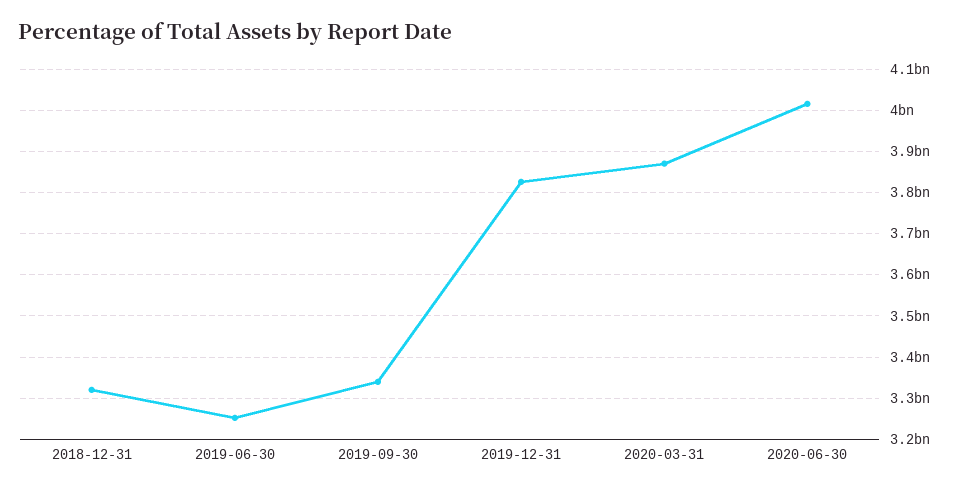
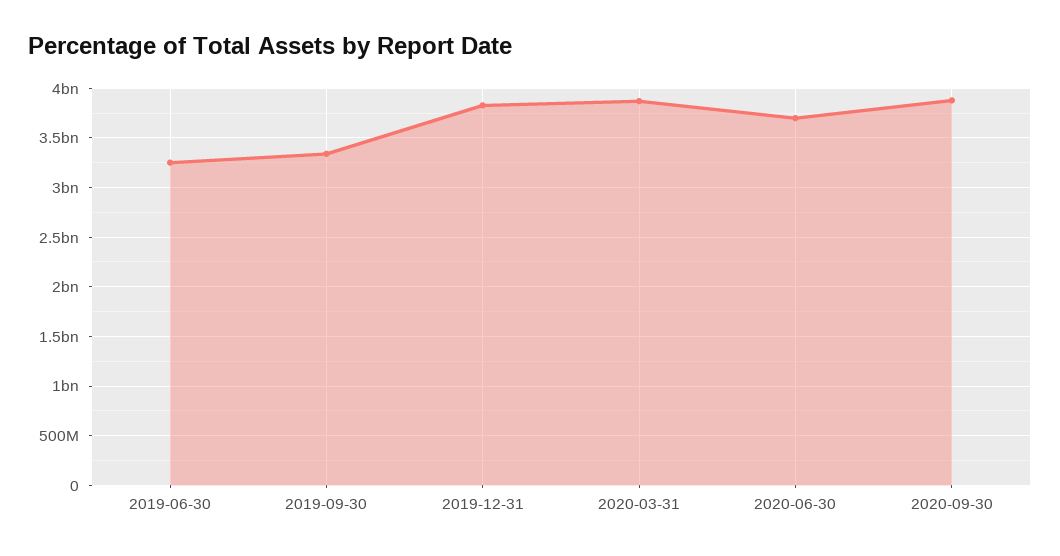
2018-12-31: 3320000000 -> none
2020-06-30: 4020000000 -> 3700000000
2020-09-30: none -> 3900000000

